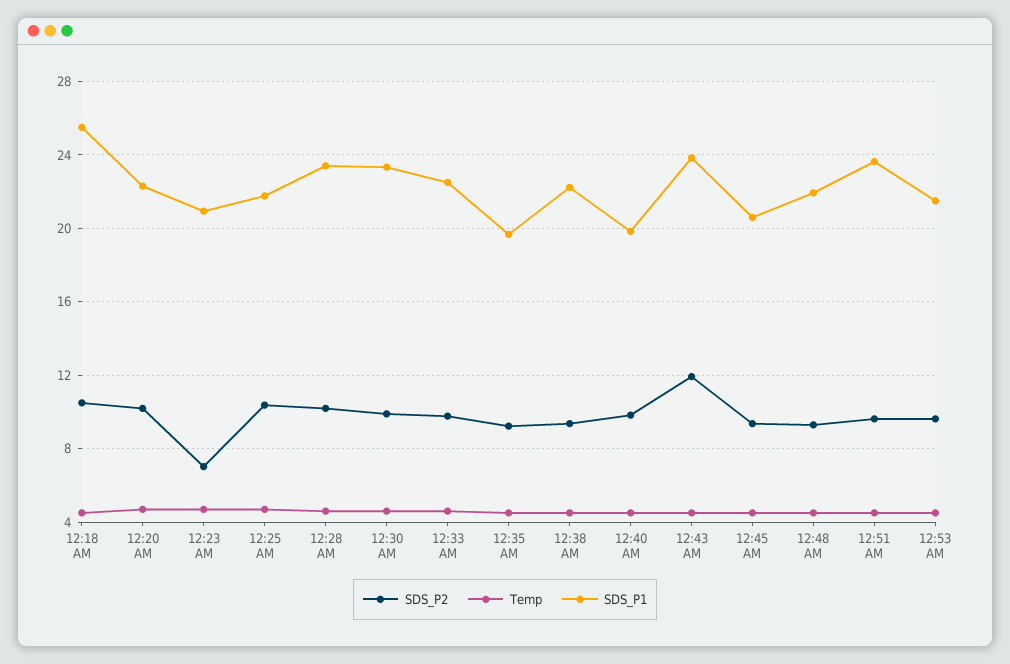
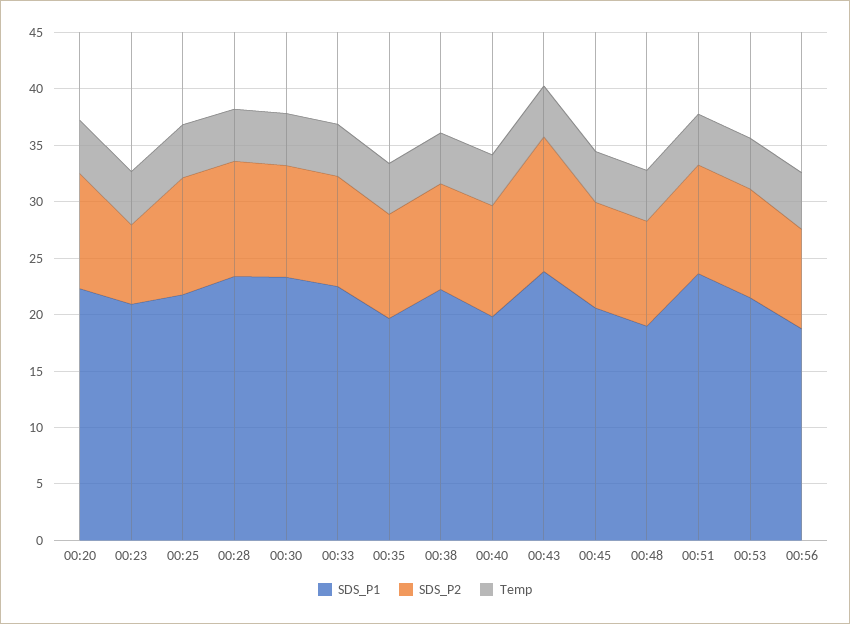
SDS_P2, 12:18 AM: 10.5 -> none
Temp, 12:18 AM: 4.5 -> none
SDS_P1, 12:18 AM: 25.5 -> none
SDS_P1, 12:48 AM: 22 -> 19
SDS_P1, 00:56: none -> 19
SDS_P2, 00:56: none -> 9
Temp, 00:56: none -> 5

